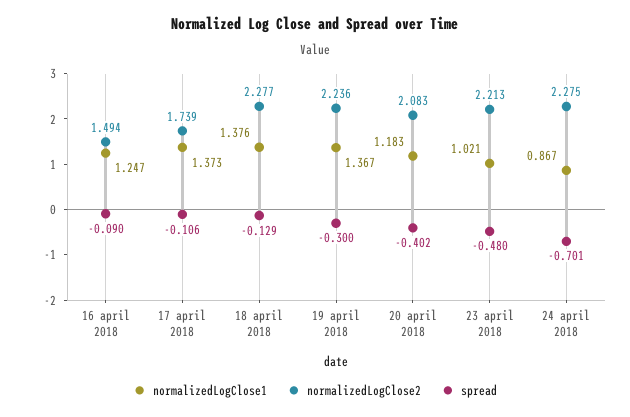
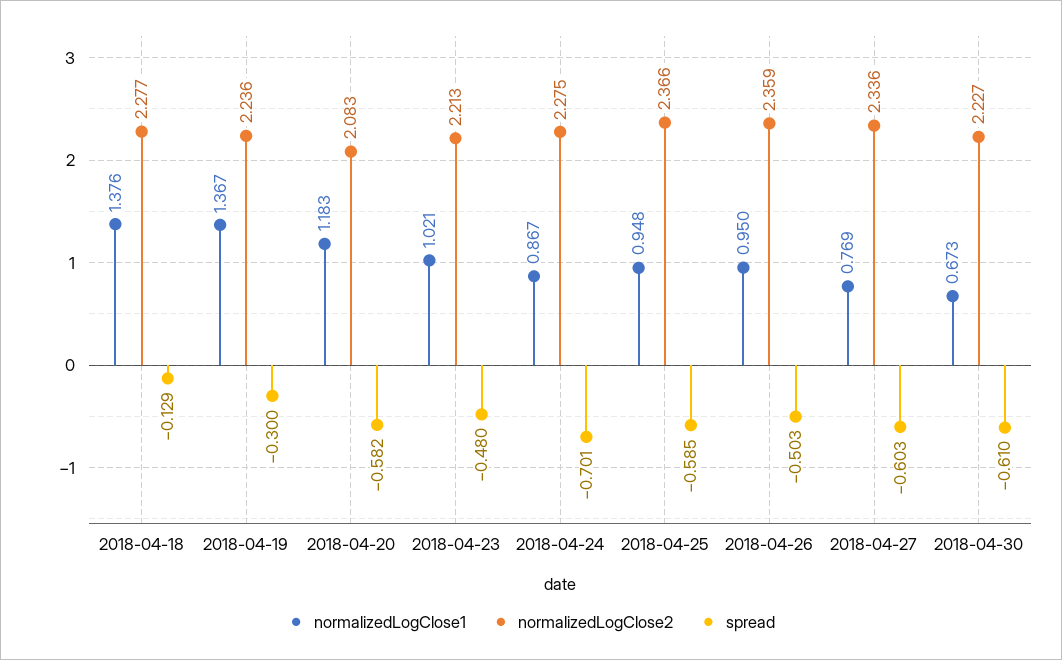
normalizedLogClose1, 16 april 2018: 1.247 -> none
normalizedLogClose2, 16 april 2018: 1.494 -> none
spread, 16 april 2018: -0.09 -> none
normalizedLogClose1, 17 april 2018: 1.373 -> none
normalizedLogClose2, 17 april 2018: 1.739 -> none
spread, 17 april 2018: -0.106 -> none
spread, 20 april 2018: -0.402 -> -0.582
normalizedLogClose1, 2018-04-25: none -> 0.948
normalizedLogClose2, 2018-04-25: none -> 2.366
spread, 2018-04-25: none -> -0.585
normalizedLogClose1, 2018-04-26: none -> 0.95
normalizedLogClose2, 2018-04-26: none -> 2.359
spread, 2018-04-26: none -> -0.503
normalizedLogClose1, 2018-04-27: none -> 0.769
normalizedLogClose2, 2018-04-27: none -> 2.336
spread, 2018-04-27: none -> -0.603
normalizedLogClose1, 2018-04-30: none -> 0.673
normalizedLogClose2, 2018-04-30: none -> 2.227
spread, 2018-04-30: none -> -0.61

